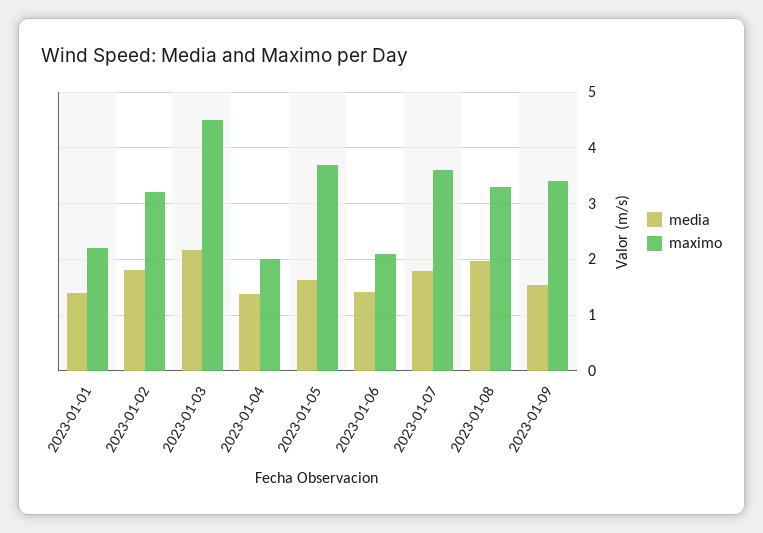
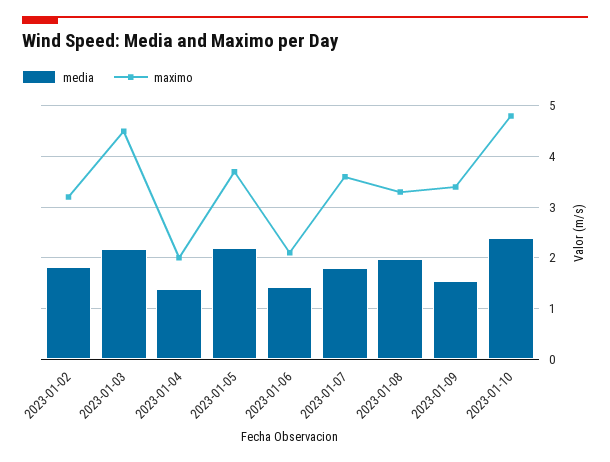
media, 2023-01-01: 1.4 -> none
maximo, 2023-01-01: 2.2 -> none
media, 2023-01-05: 1.6 -> 2.2
media, 2023-01-10: none -> 2.4
maximo, 2023-01-10: none -> 4.8

